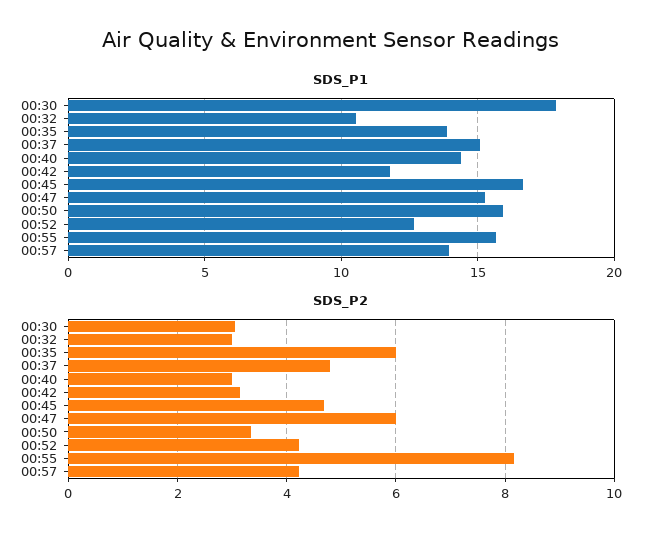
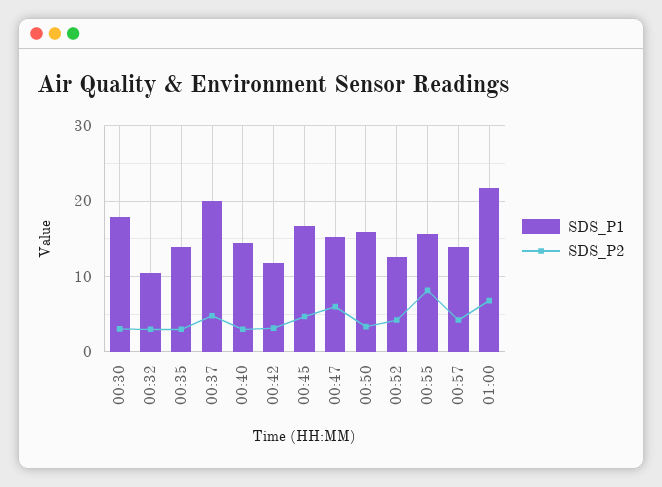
SDS_P1, 00:37: 15 -> 20
SDS_P2, 00:35: 6 -> 3
SDS_P1, 01:00: none -> 22
SDS_P2, 01:00: none -> 7

